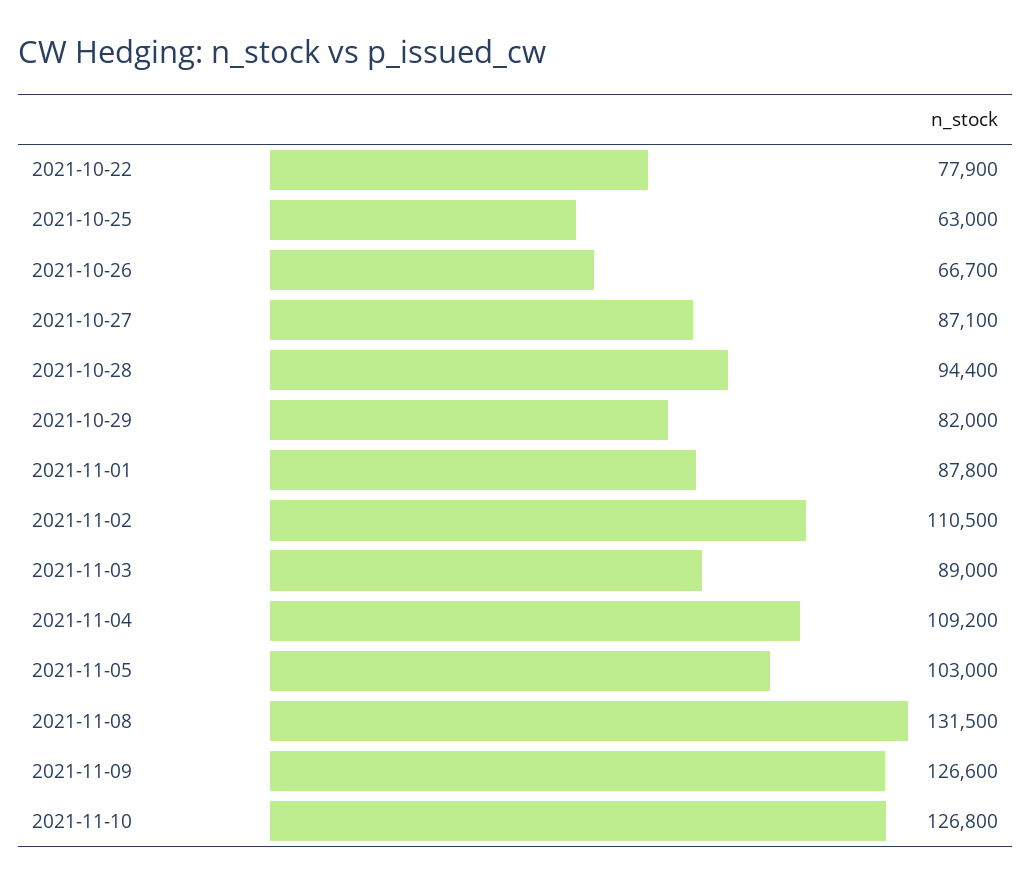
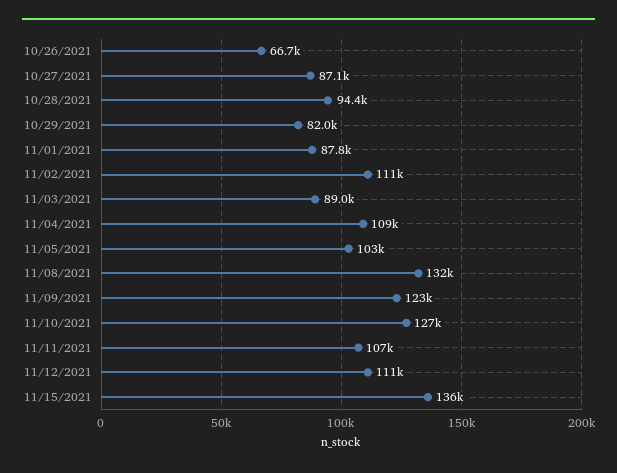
2021-10-22: 77900 -> none
2021-10-25: 63000 -> none
2021-11-09: 126600 -> 123000
11/11/2021: none -> 107000
11/12/2021: none -> 111000
11/15/2021: none -> 136000

